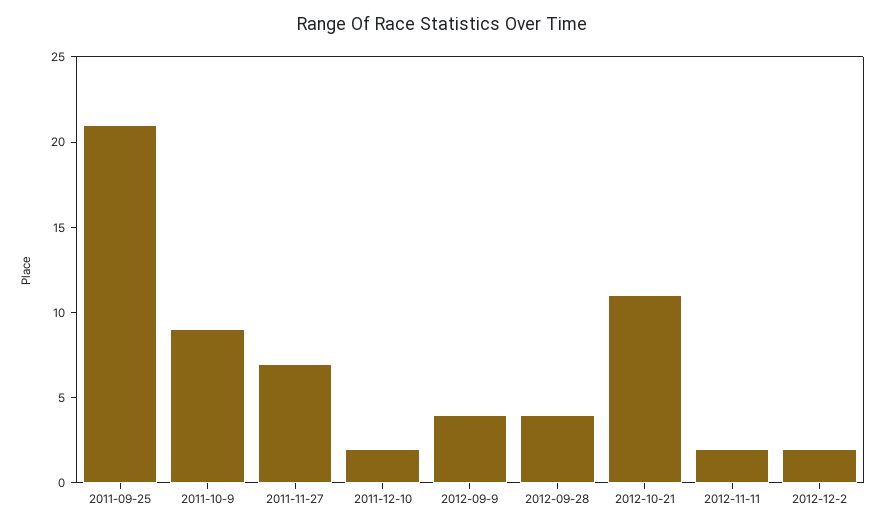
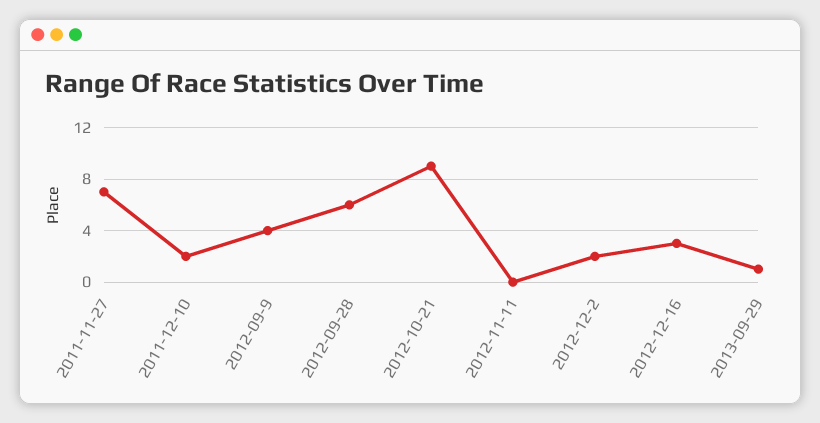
2011-09-25: 21 -> none
2011-10-9: 9 -> none
2012-09-28: 4 -> 6
2012-10-21: 11 -> 9
2012-11-11: 2 -> 0
2012-12-16: none -> 3
2013-09-29: none -> 1

